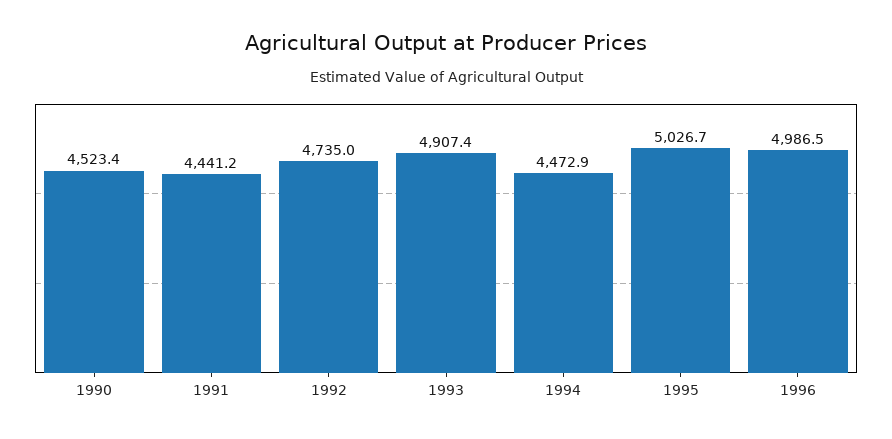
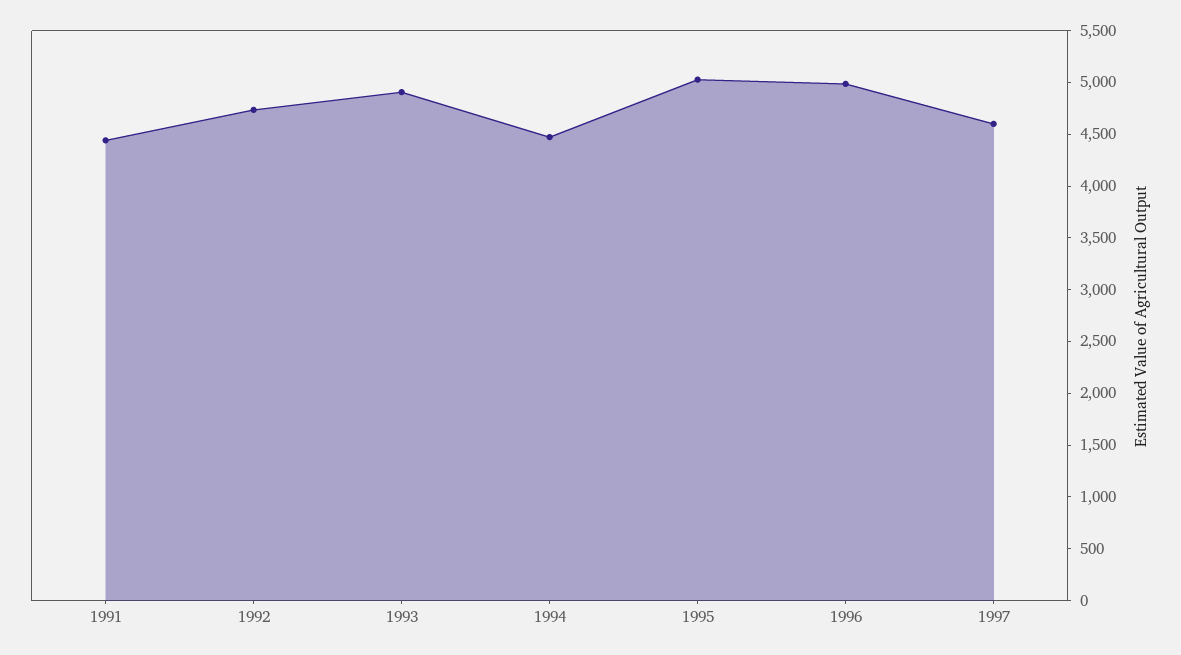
1990: 4523.4 -> none
1997: none -> 4600

